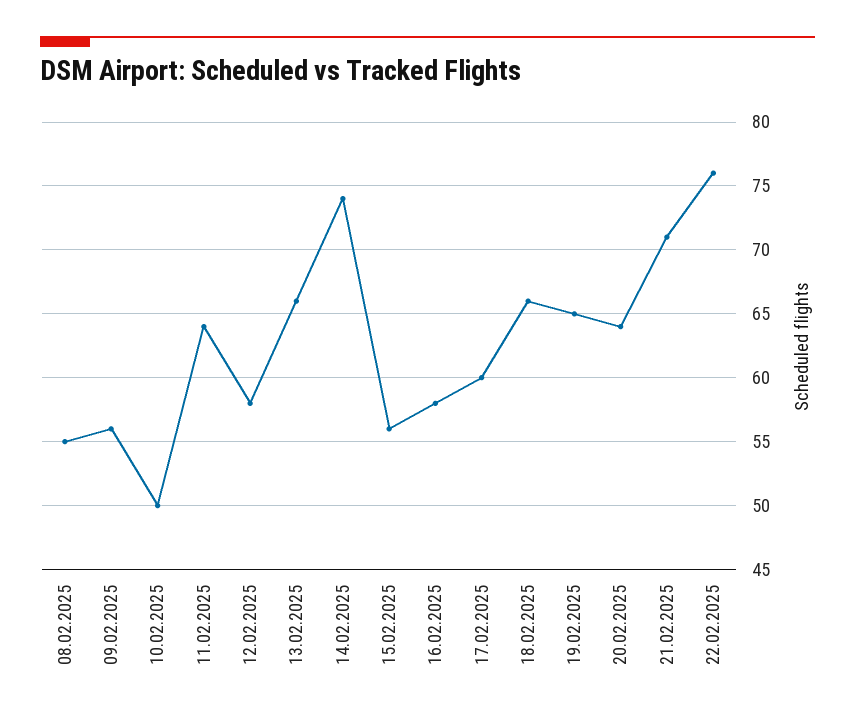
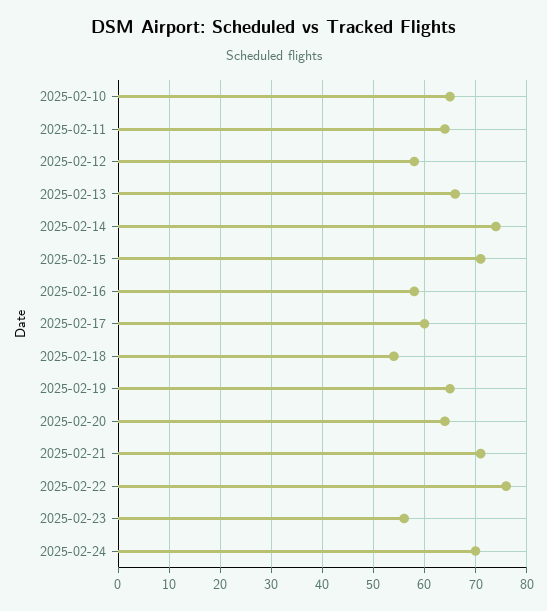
08.02.2025: 55 -> none
09.02.2025: 56 -> none
10.02.2025: 50 -> 65
15.02.2025: 56 -> 70
18.02.2025: 66 -> 55
2025-02-23: none -> 55
2025-02-24: none -> 70

